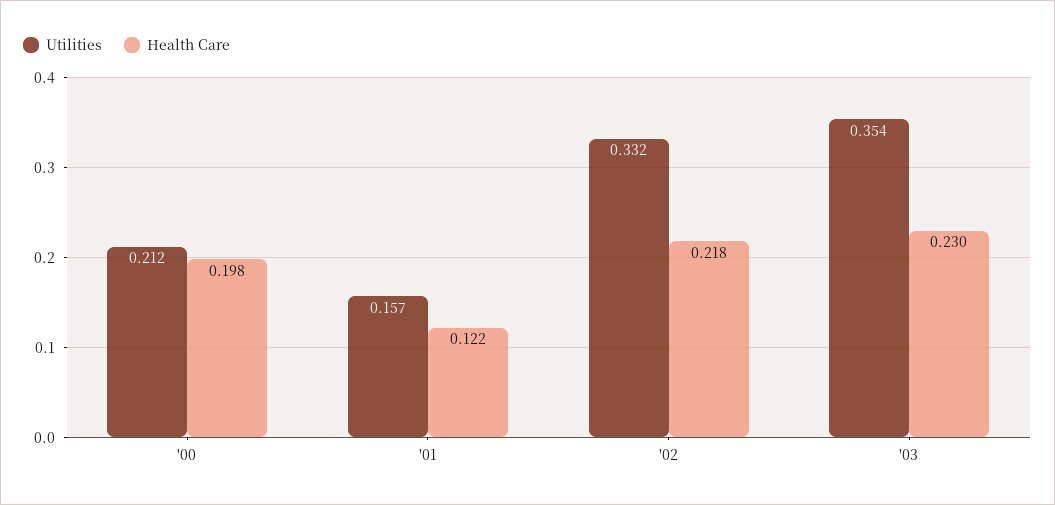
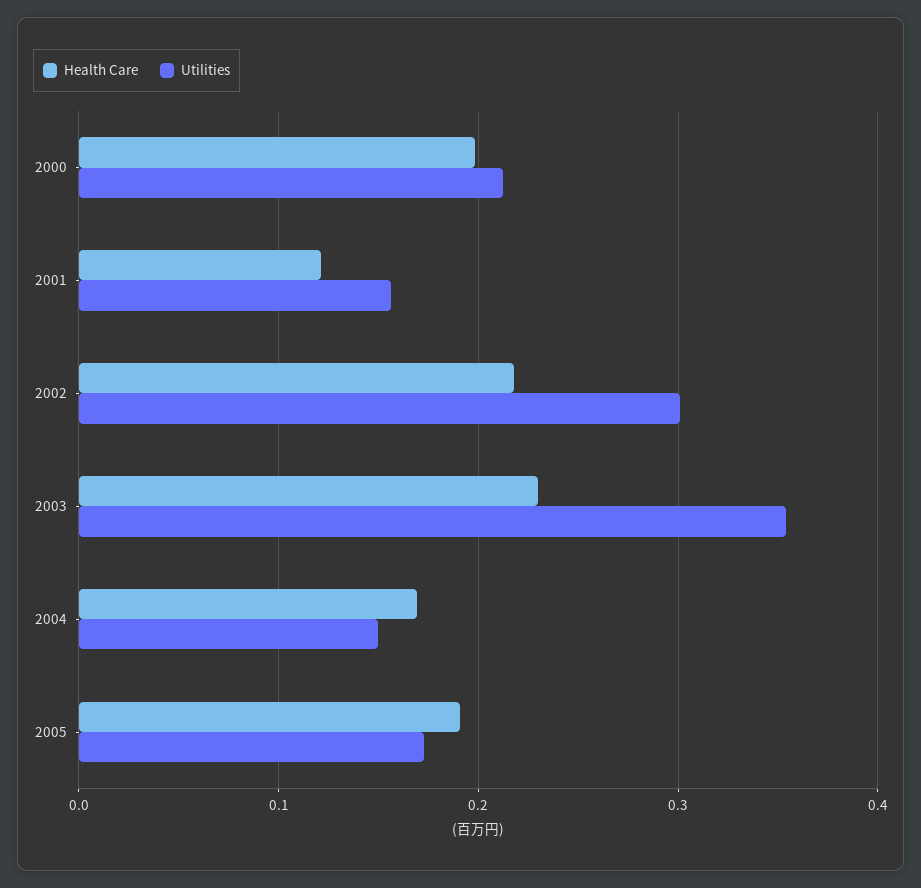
Utilities, '02: 0.332 -> 0.3
Health Care, 2004: none -> 0.17
Utilities, 2004: none -> 0.15
Health Care, 2005: none -> 0.19
Utilities, 2005: none -> 0.17

